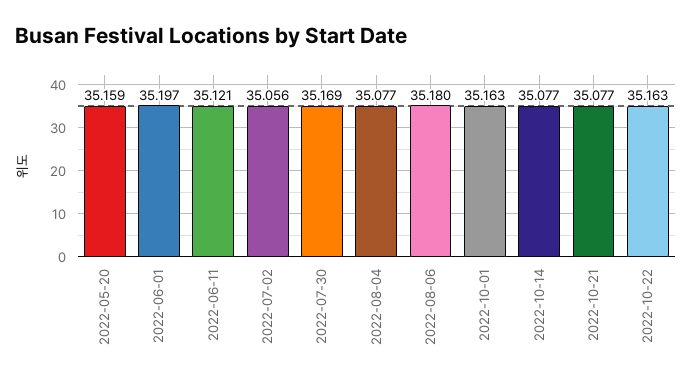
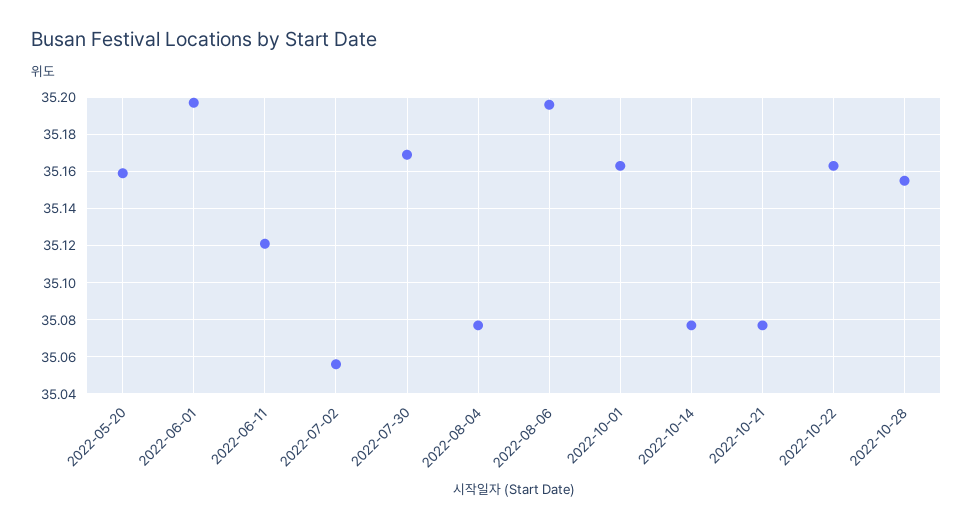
2022-08-06: 35.18 -> 35.195
2022-10-28: none -> 35.155

